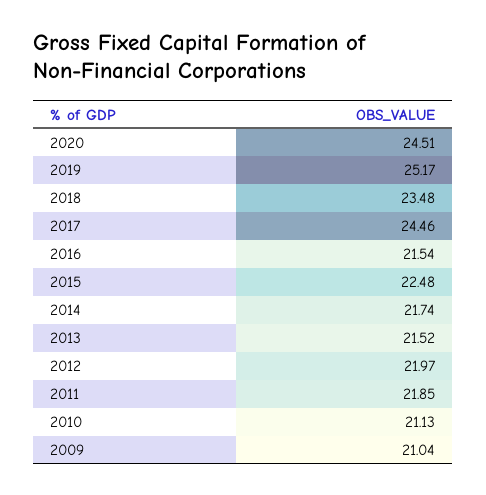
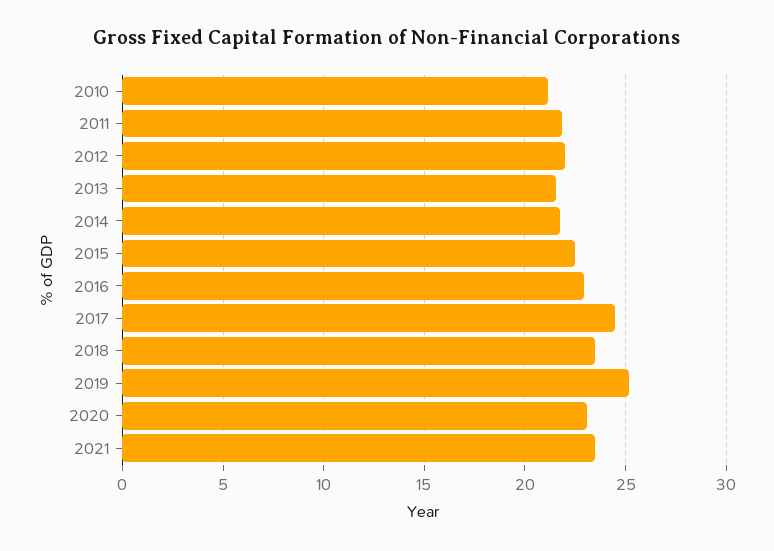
2020: 24.51 -> 23
2016: 21.54 -> 23
2009: 21.04 -> none
2021: none -> 23.5

